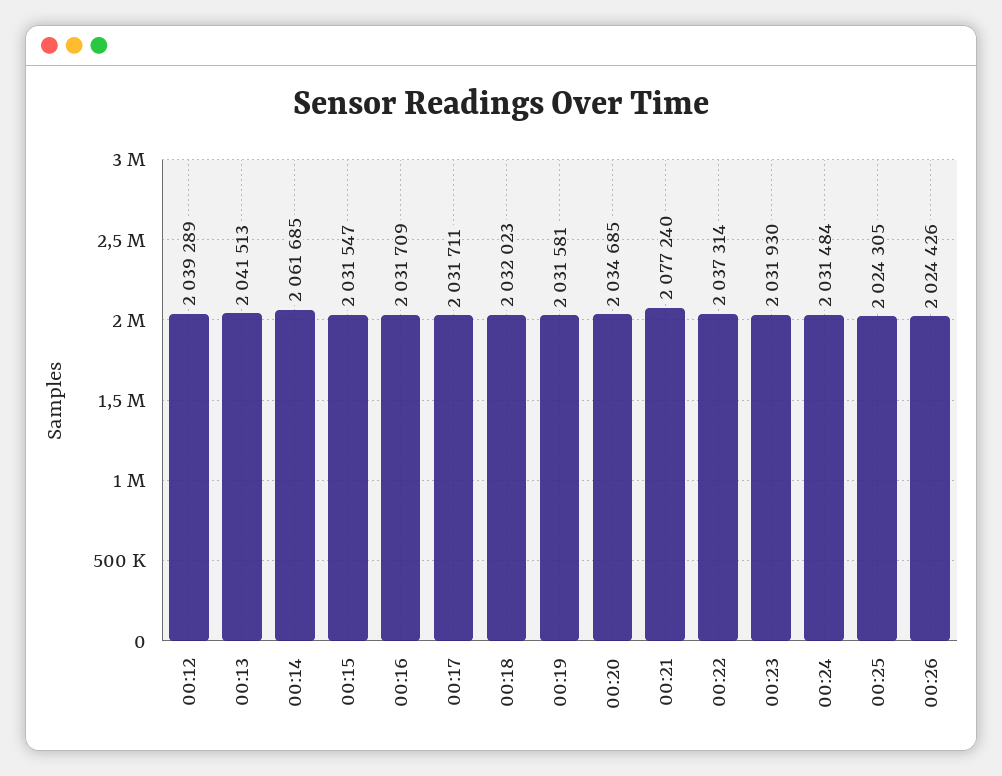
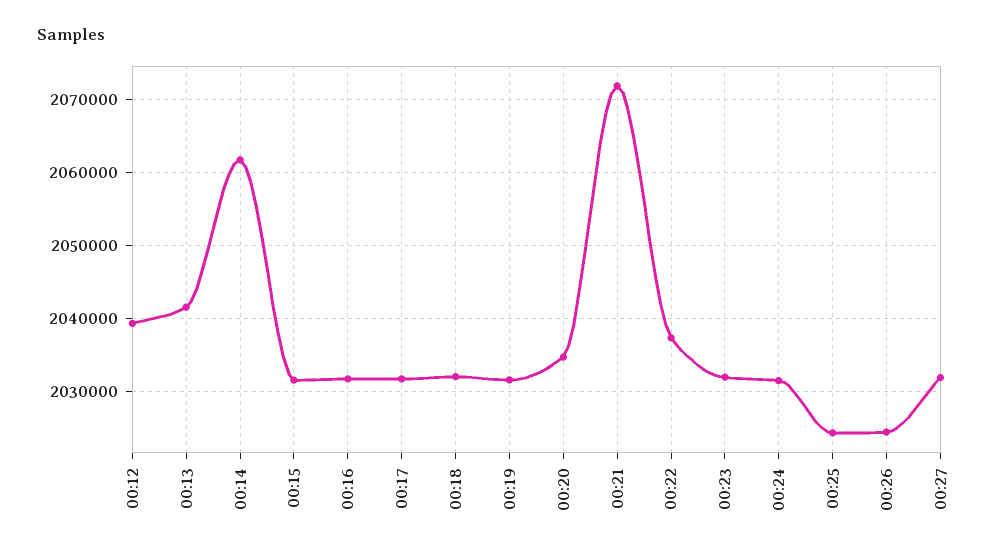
00:21: 2077240 -> 2072000
00:27: none -> 2032000

